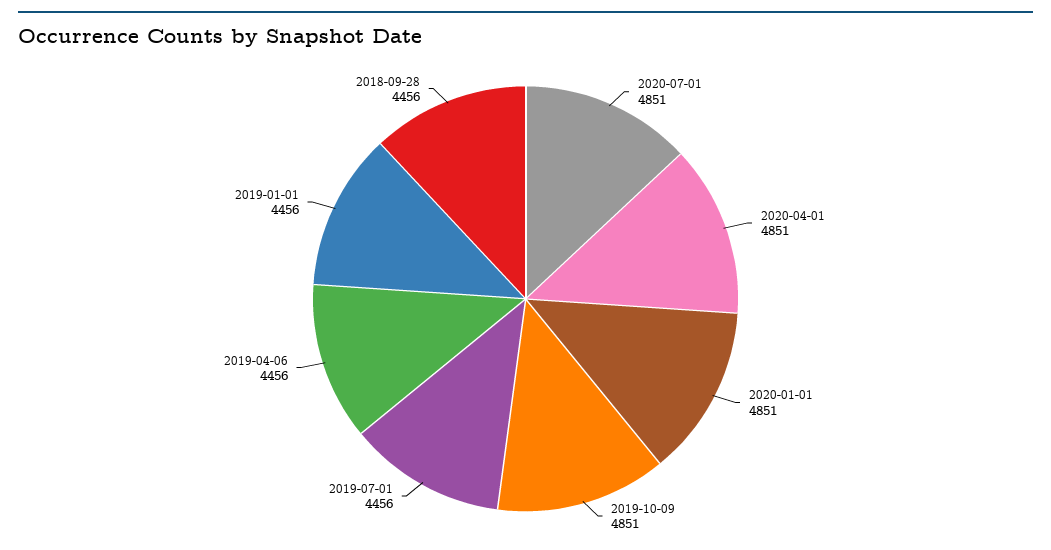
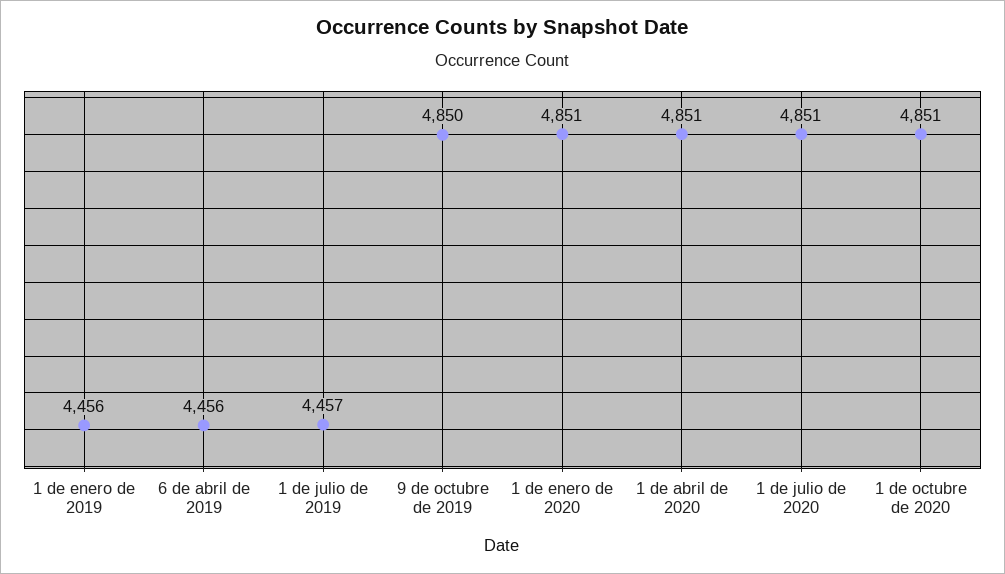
2019-10-09: 4851 -> 4850
2019-07-01: 4456 -> 4457
2018-09-28: 4456 -> none
1 de octubre de 2020: none -> 4851

